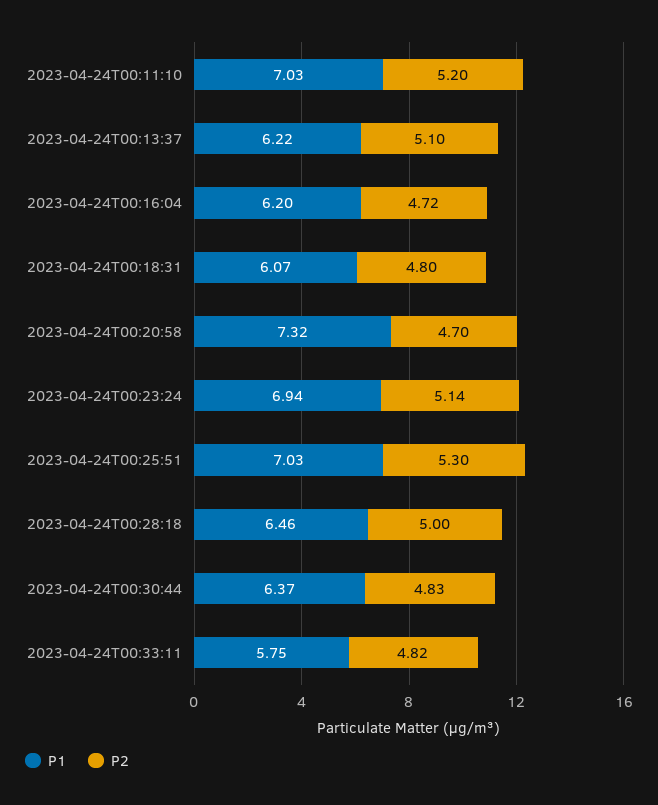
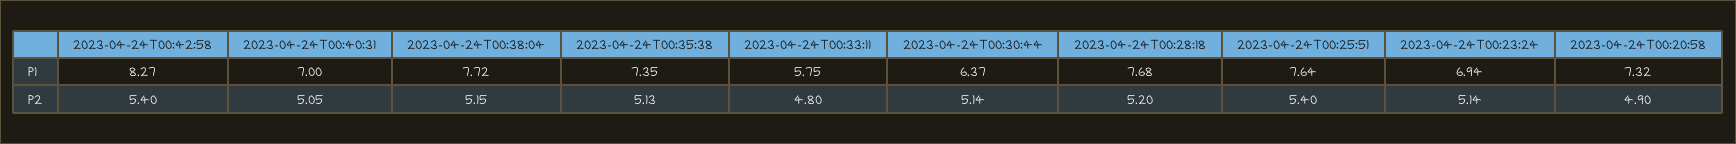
P1, 2023-04-24T00:11:10: 7.03 -> none
P2, 2023-04-24T00:11:10: 5.2 -> none
P1, 2023-04-24T00:13:37: 6.22 -> none
P2, 2023-04-24T00:13:37: 5.1 -> none
P1, 2023-04-24T00:16:04: 6.2 -> none
P2, 2023-04-24T00:16:04: 4.72 -> none
P1, 2023-04-24T00:18:31: 6.07 -> none
P2, 2023-04-24T00:18:31: 4.8 -> none
P2, 2023-04-24T00:20:58: 4.7 -> 4.9
P1, 2023-04-24T00:25:51: 7.03 -> 7.64
P2, 2023-04-24T00:25:51: 5.3 -> 5.4
P1, 2023-04-24T00:28:18: 6.46 -> 7.68
P2, 2023-04-24T00:28:18: 5 -> 5.2
P2, 2023-04-24T00:30:44: 4.83 -> 5.14
P2, 2023-04-24T00:33:11: 4.82 -> 4.8
P1, 2023-04-24T00:42:58: none -> 8.27
P1, 2023-04-24T00:40:31: none -> 7
P1, 2023-04-24T00:38:04: none -> 7.72
P1, 2023-04-24T00:35:38: none -> 7.35
P2, 2023-04-24T00:42:58: none -> 5.4
P2, 2023-04-24T00:40:31: none -> 5.05
P2, 2023-04-24T00:38:04: none -> 5.15
P2, 2023-04-24T00:35:38: none -> 5.13

